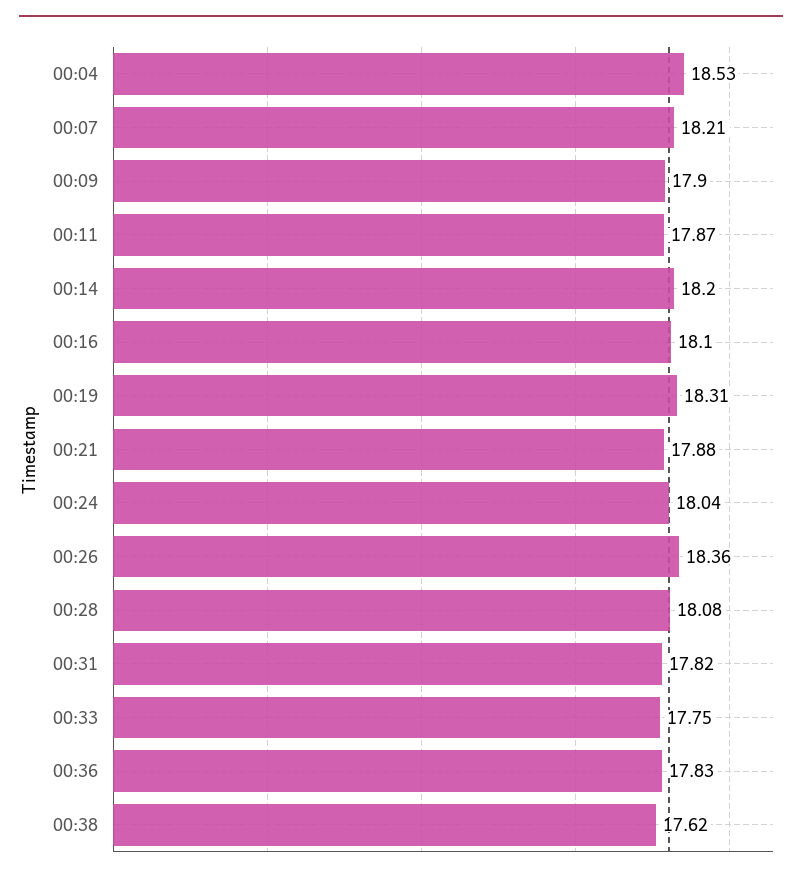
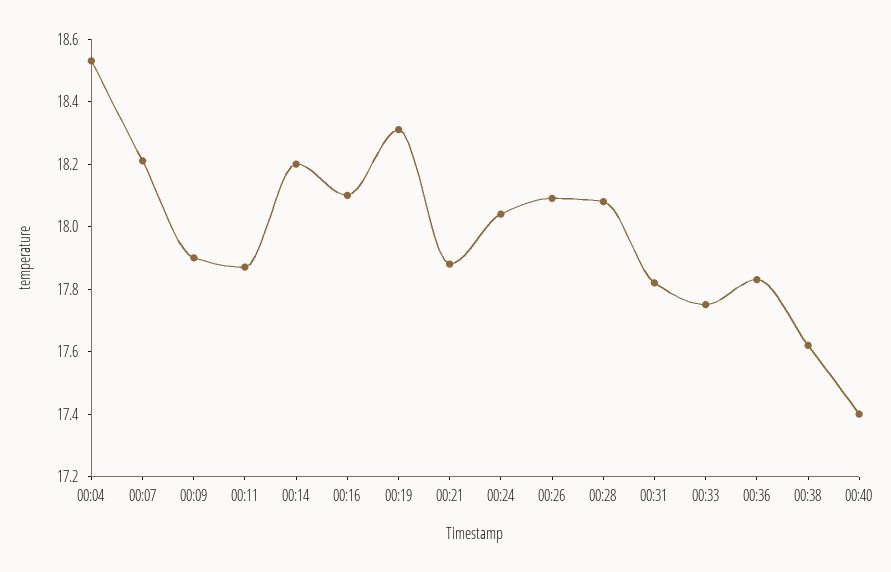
00:26: 18.36 -> 18.1
00:40: none -> 17.4

